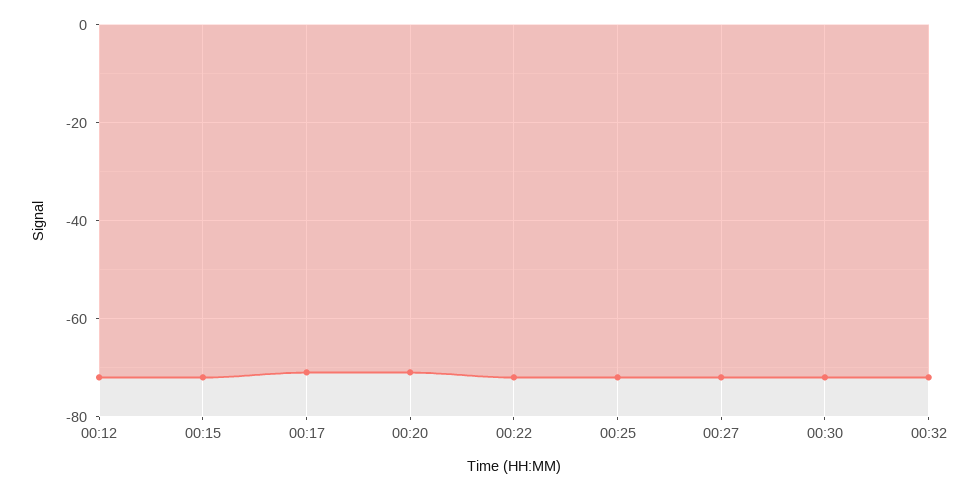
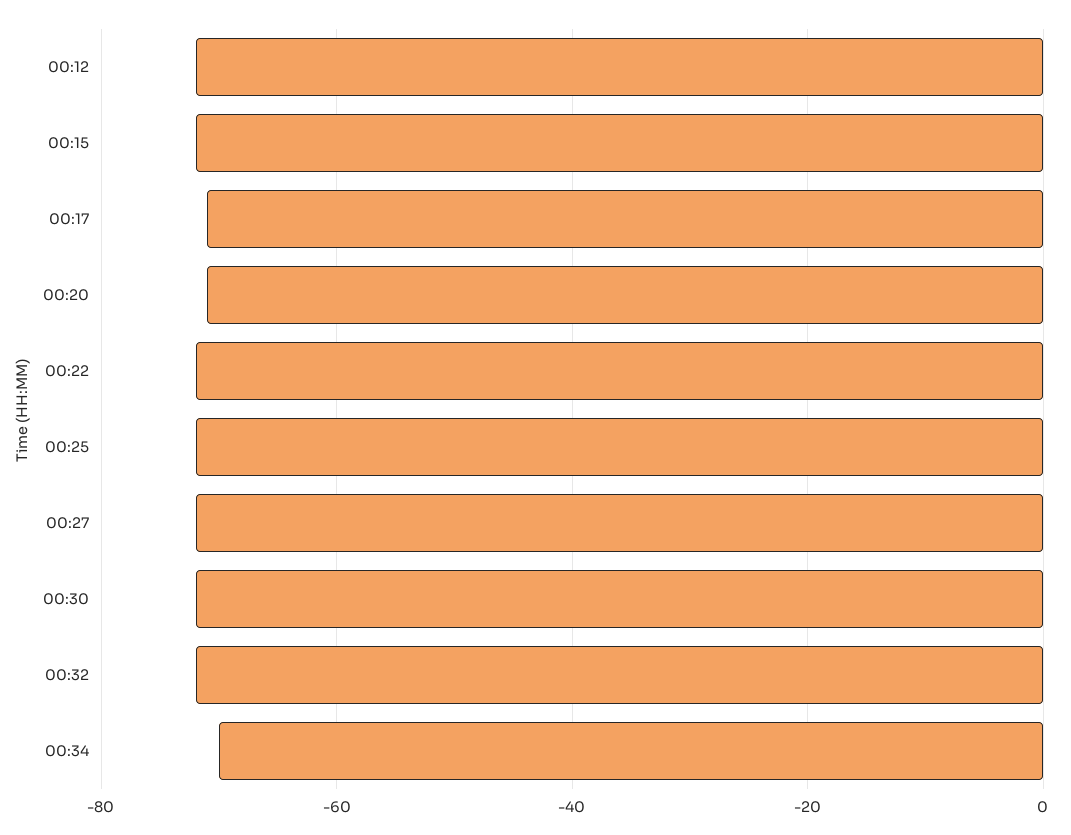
00:34: none -> -70

